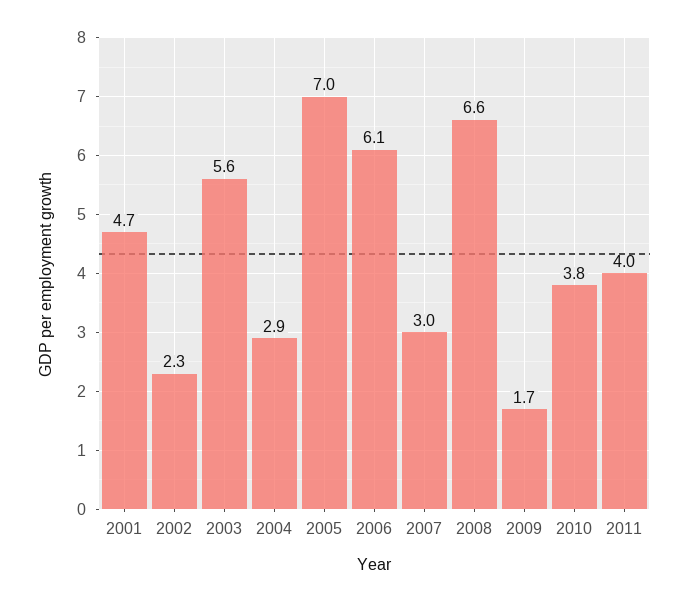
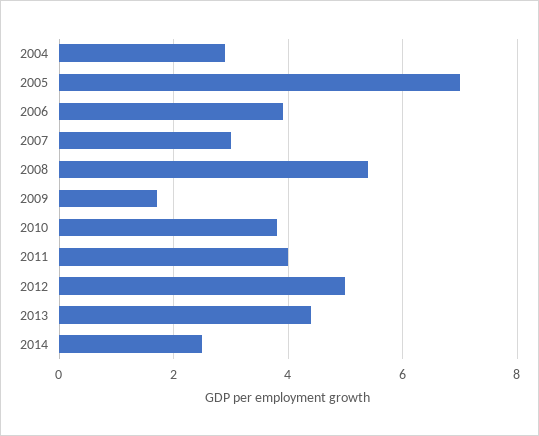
2001: 4.7 -> none
2002: 2.3 -> none
2003: 5.6 -> none
2006: 6.1 -> 4
2008: 6.6 -> 5.5
2012: none -> 5
2013: none -> 4.5
2014: none -> 2.5

